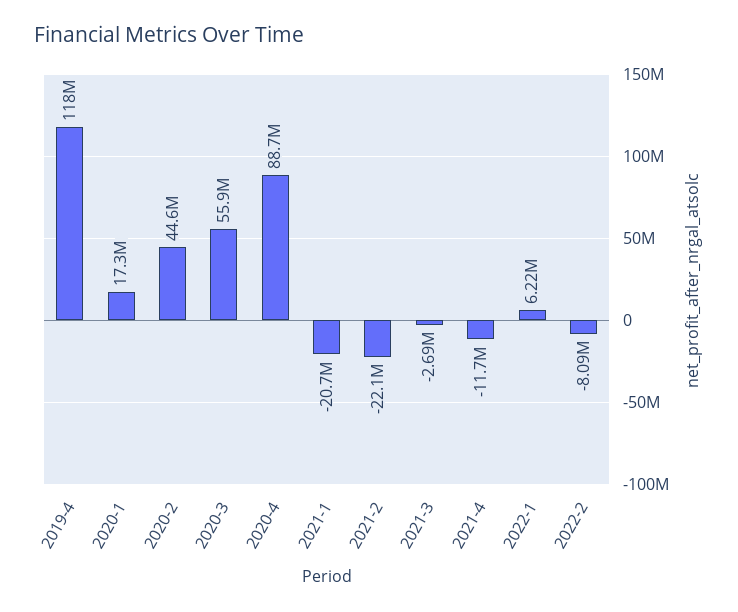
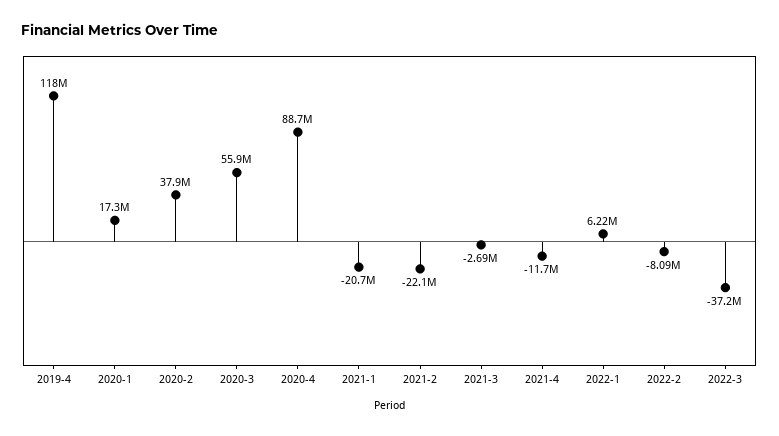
2020-2: 44600000 -> 37900000
2022-3: none -> -37200000

